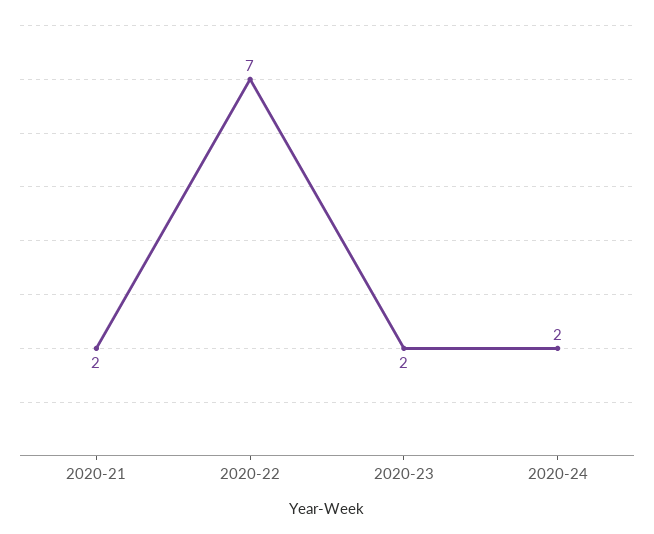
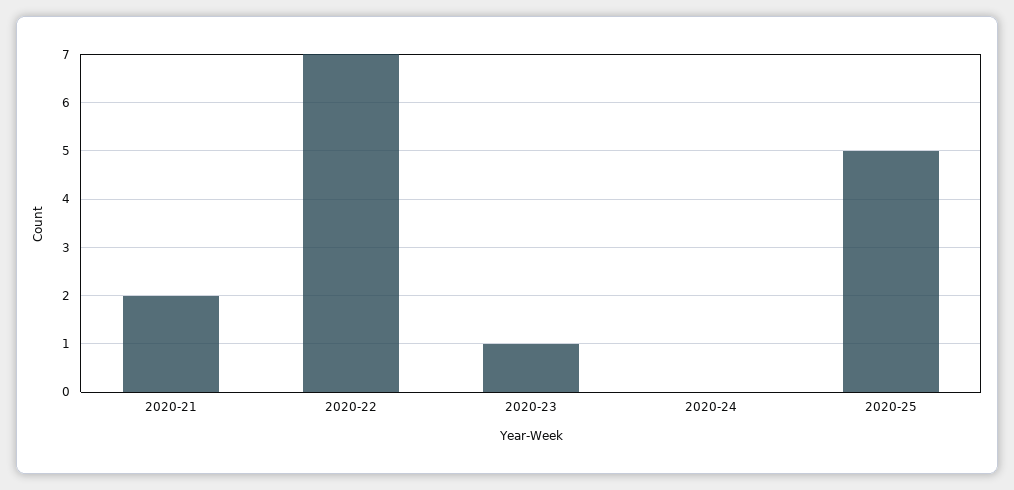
2020-23: 2 -> 1
2020-24: 2 -> 0
2020-25: none -> 5

